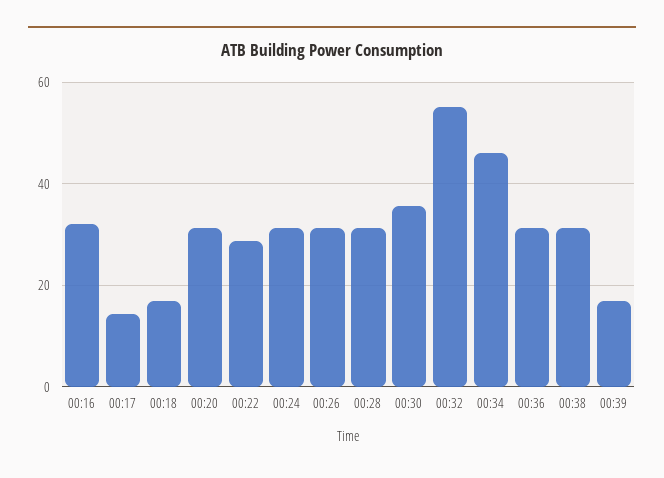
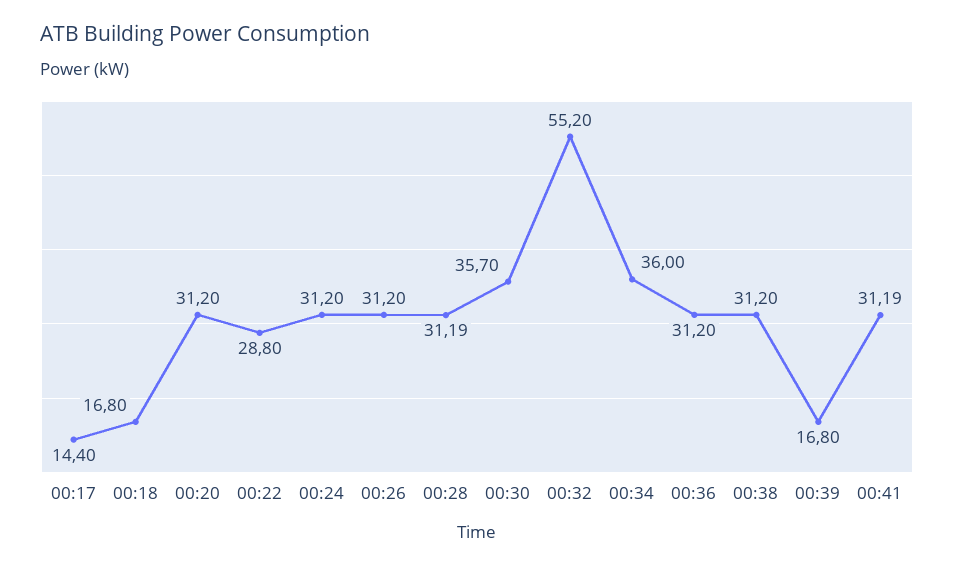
00:16: 32 -> none
00:34: 46 -> 36
00:41: none -> 31.19

